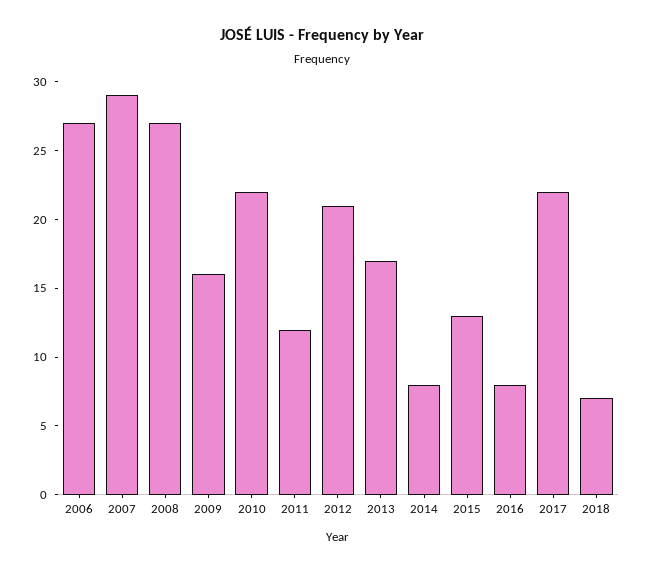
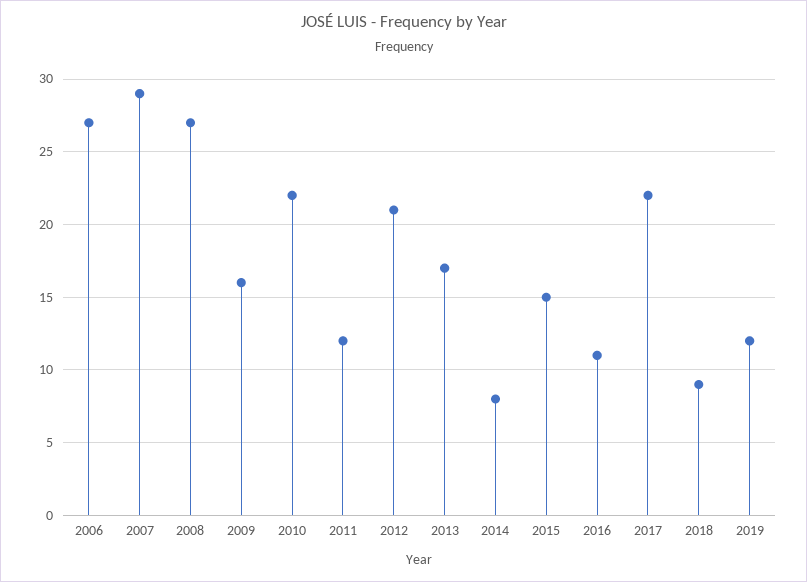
2015: 13 -> 15
2016: 8 -> 11
2018: 7 -> 9
2019: none -> 12

